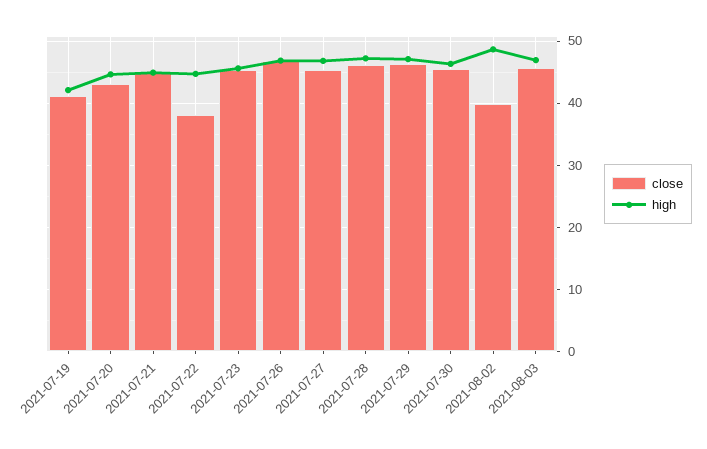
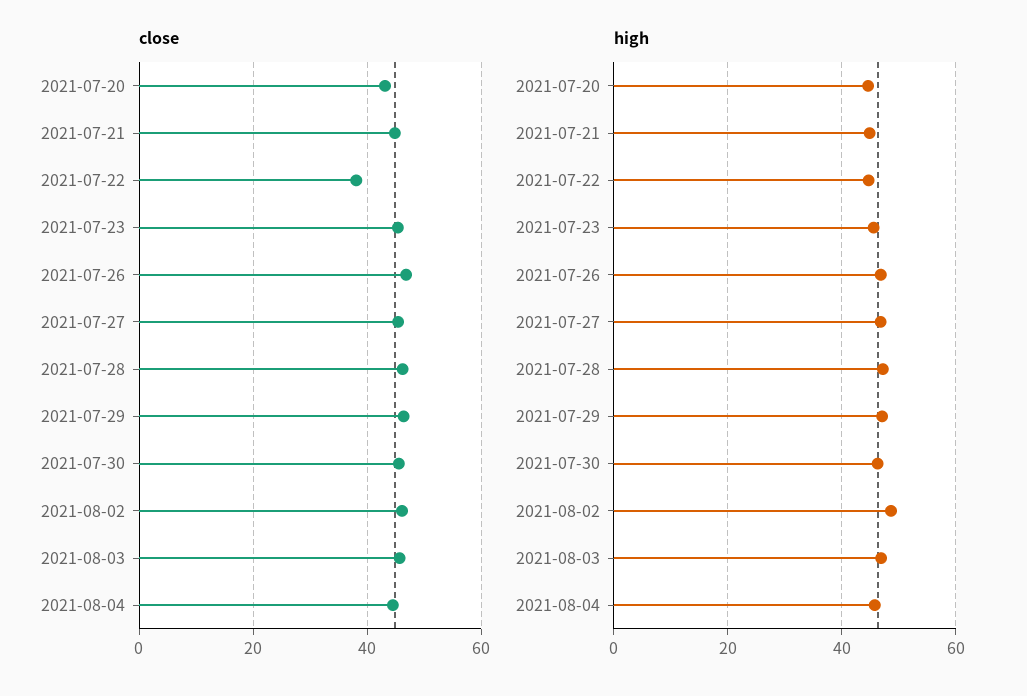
close, 2021-07-19: 41 -> none
high, 2021-07-19: 42 -> none
close, 2021-08-02: 40 -> 46
close, 2021-08-04: none -> 44
high, 2021-08-04: none -> 46

